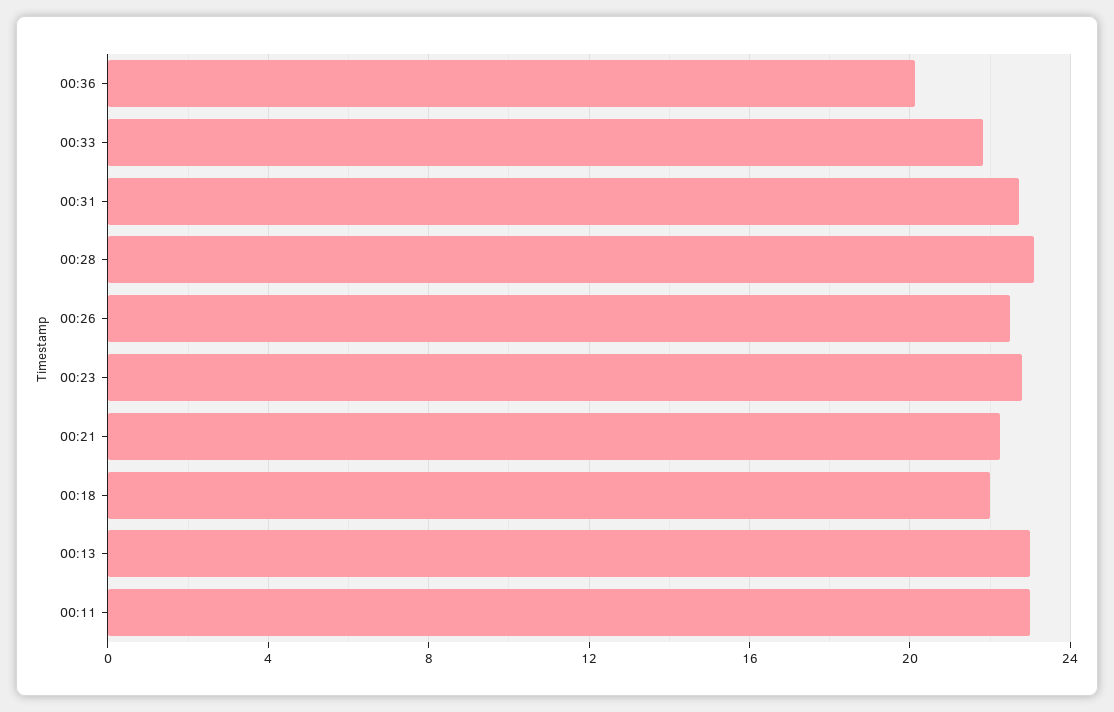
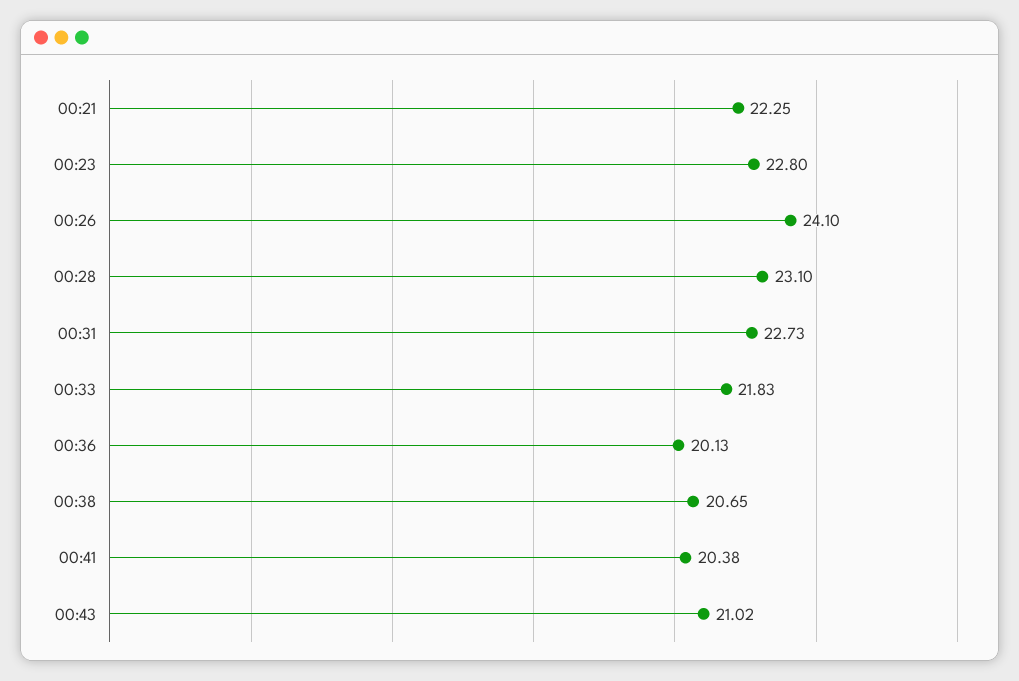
00:26: 22.5 -> 24.1
00:18: 22 -> none
00:13: 23 -> none
00:11: 23 -> none
00:38: none -> 20.65
00:41: none -> 20.38
00:43: none -> 21.02

